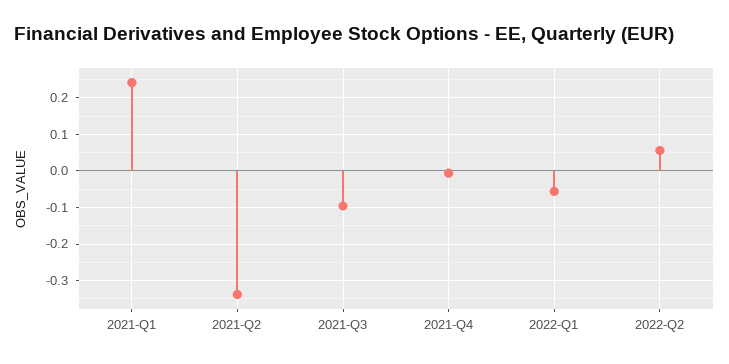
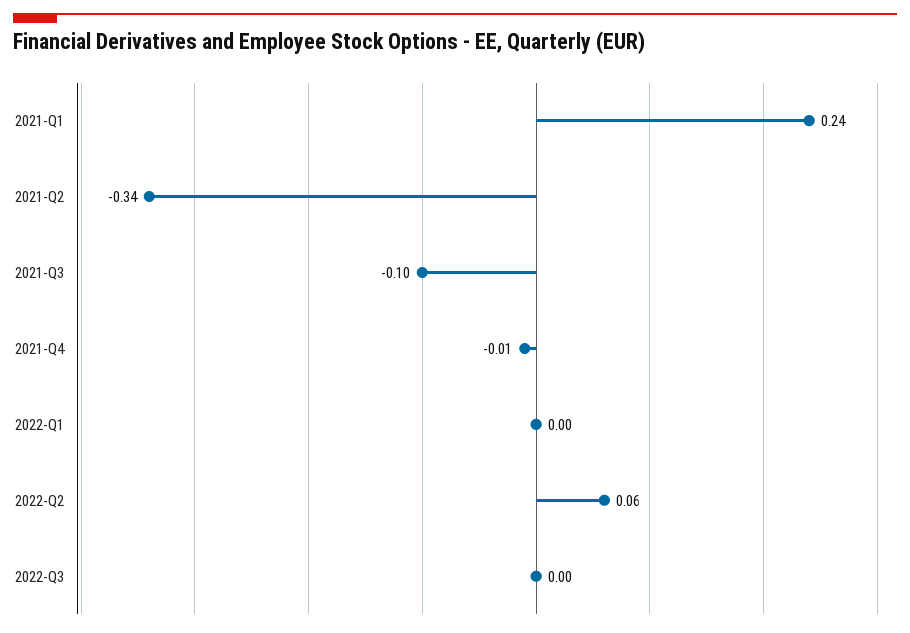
2022-Q1: -0.06 -> 0
2022-Q3: none -> 0

